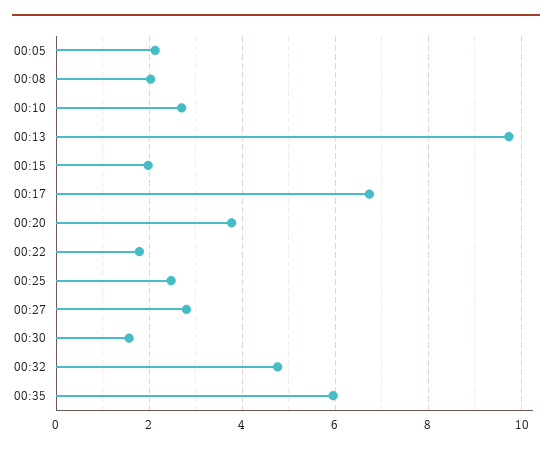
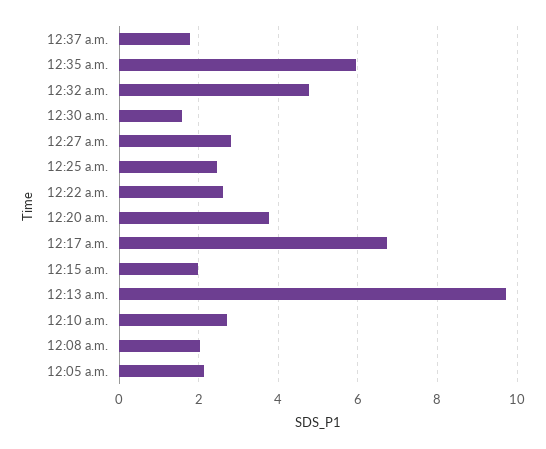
00:22: 1.8 -> 2.6
12:37 a.m.: none -> 1.8

